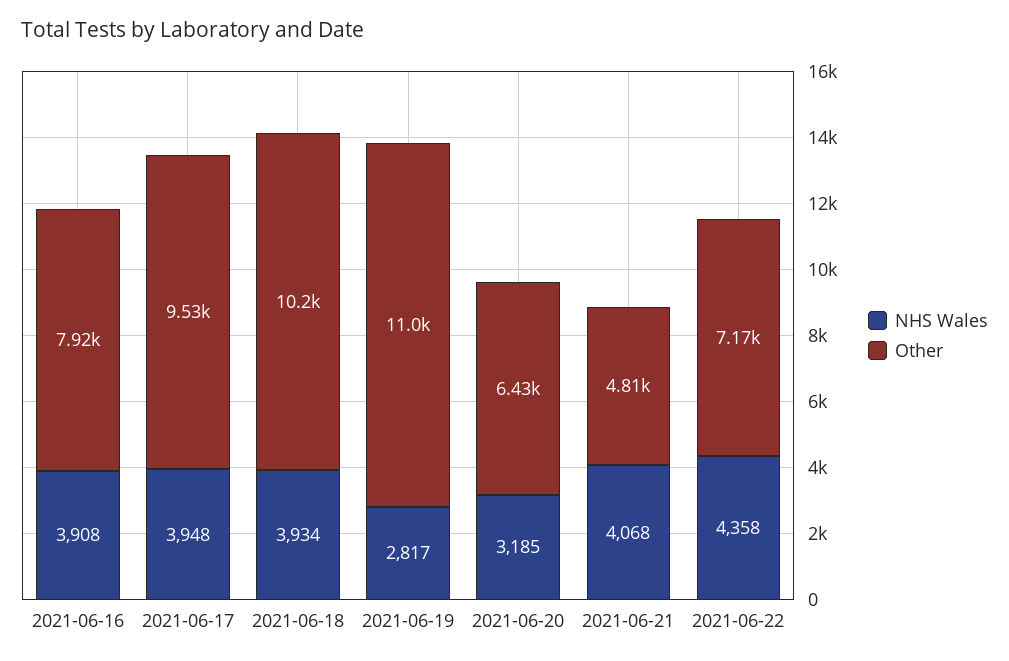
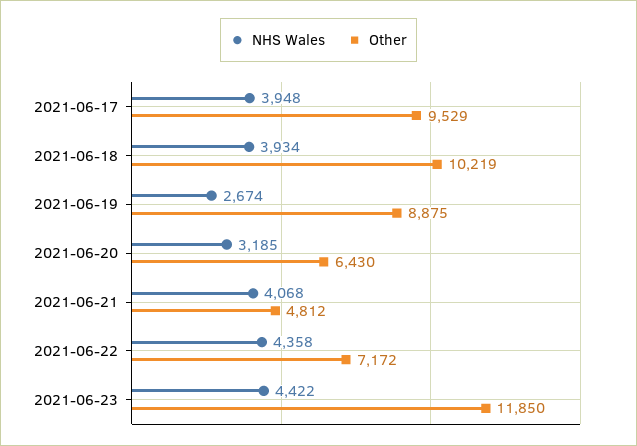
NHS Wales, 2021-06-16: 3908 -> none
Other, 2021-06-16: 7920 -> none
NHS Wales, 2021-06-19: 2817 -> 2674
Other, 2021-06-19: 11000 -> 8875
NHS Wales, 2021-06-23: none -> 4422
Other, 2021-06-23: none -> 11850

